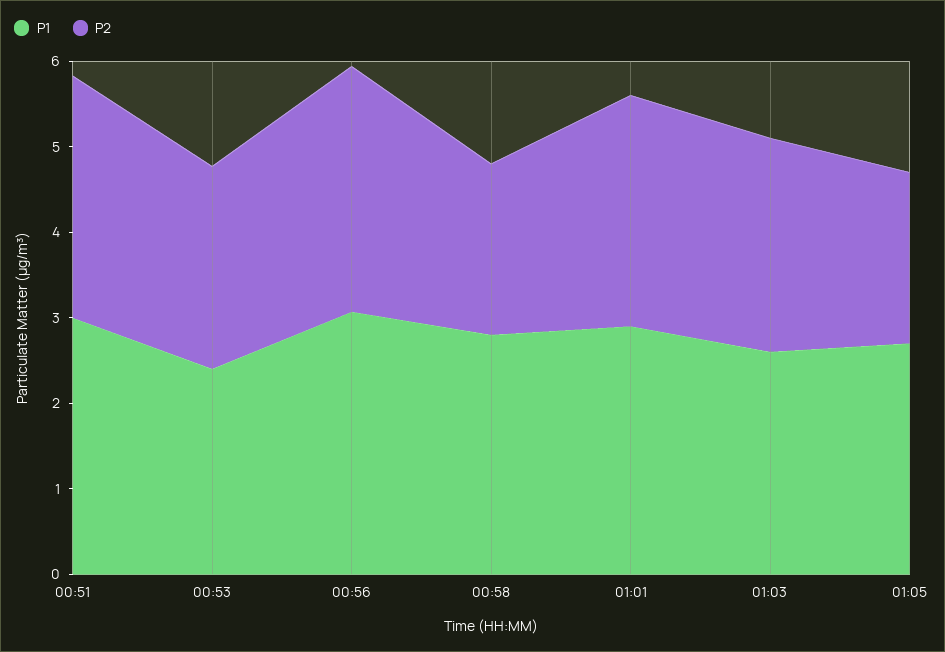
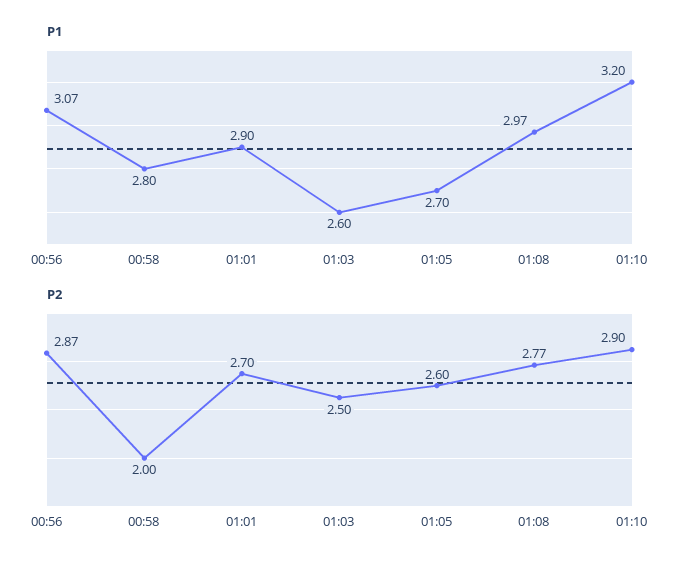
P1, 00:51: 3 -> none
P2, 00:51: 2.8 -> none
P1, 00:53: 2.4 -> none
P2, 00:53: 2.4 -> none
P2, 01:05: 2 -> 2.6
P1, 01:08: none -> 2.97
P1, 01:10: none -> 3.2
P2, 01:08: none -> 2.77
P2, 01:10: none -> 2.9

